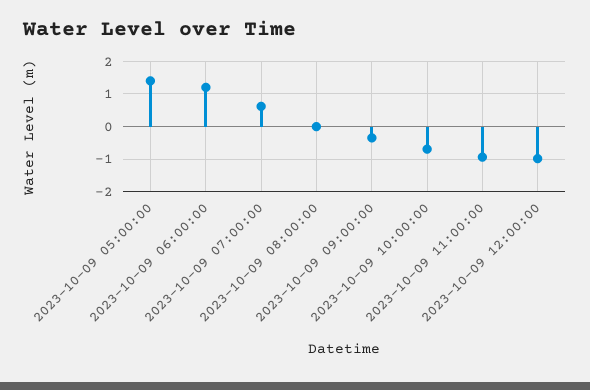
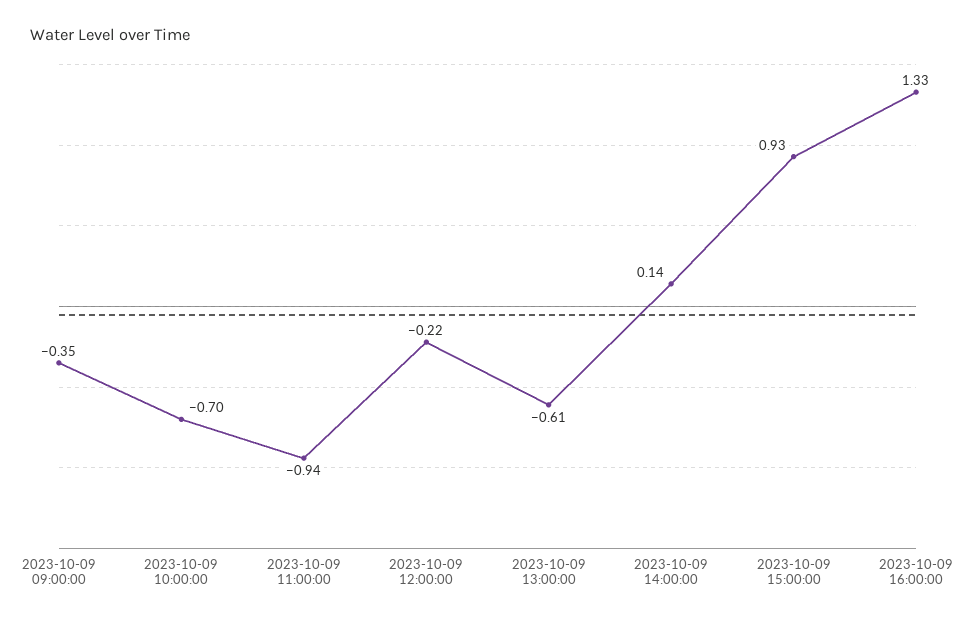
2023-10-09 05:00:00: 1.4 -> none
2023-10-09 06:00:00: 1.2 -> none
2023-10-09 07:00:00: 0.6 -> none
2023-10-09 08:00:00: 0 -> none
2023-10-09 12:00:00: -1 -> -0.22
2023-10-09 13:00:00: none -> -0.61
2023-10-09 14:00:00: none -> 0.14
2023-10-09 15:00:00: none -> 0.93
2023-10-09 16:00:00: none -> 1.33

